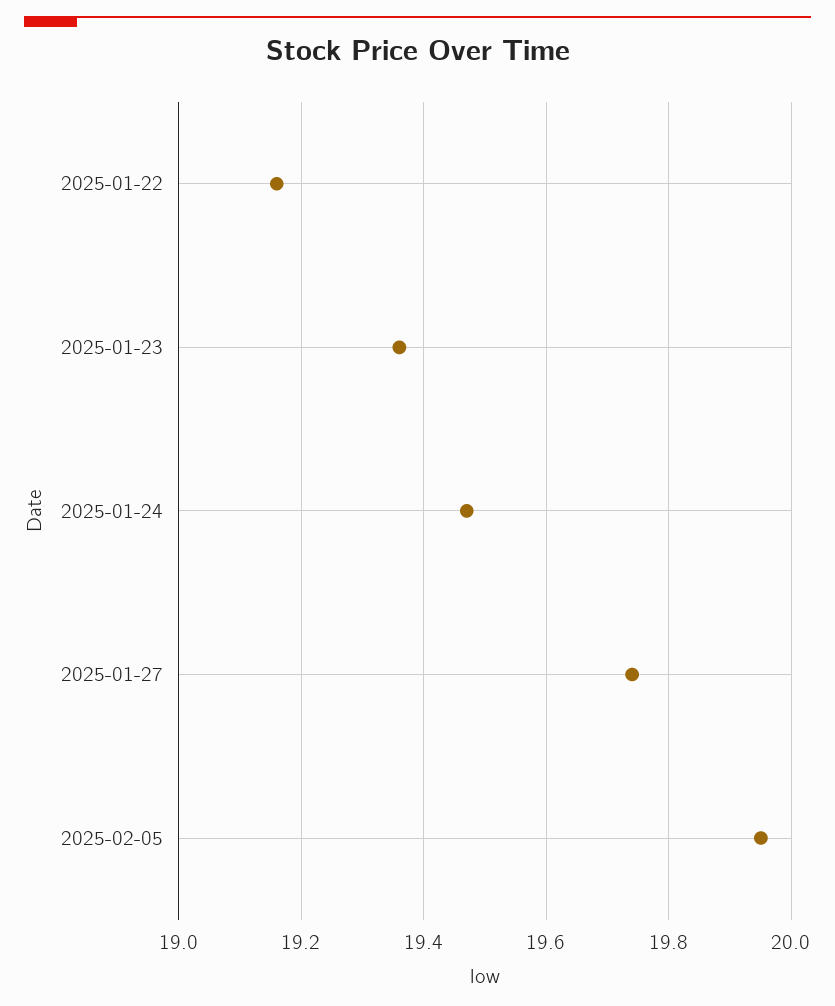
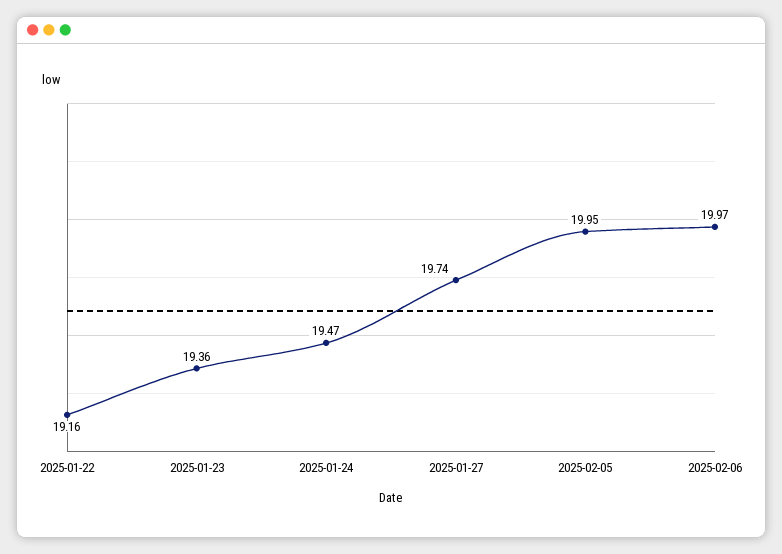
2025-02-06: none -> 19.97

